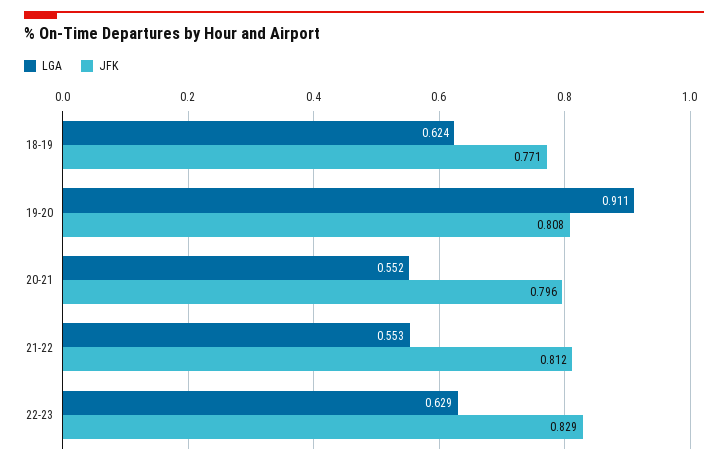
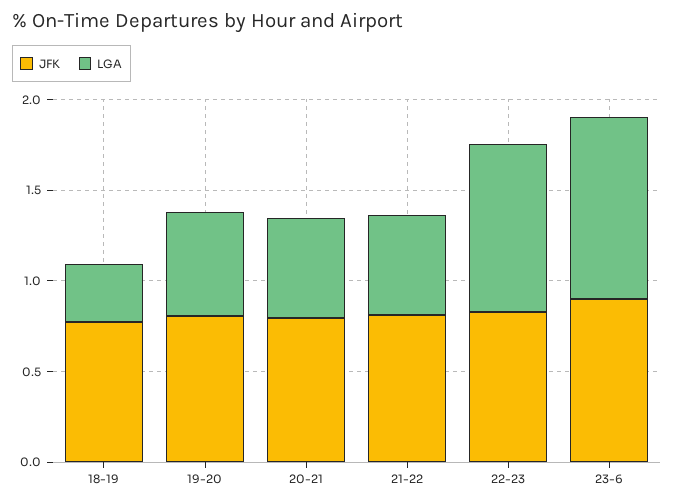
LGA, 18-19: 0.624 -> 0.3
LGA, 19-20: 0.911 -> 0.6
LGA, 22-23: 0.629 -> 0.9
JFK, 23-6: none -> 0.9
LGA, 23-6: none -> 1

